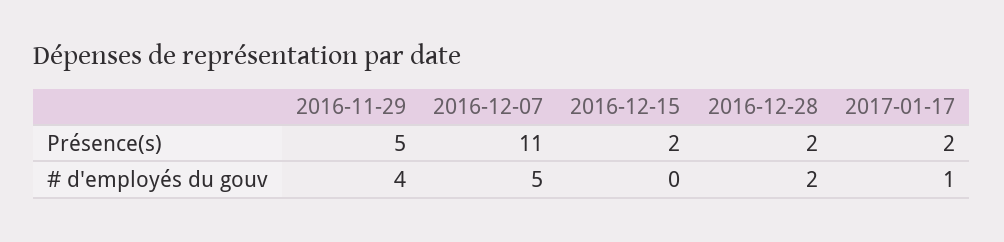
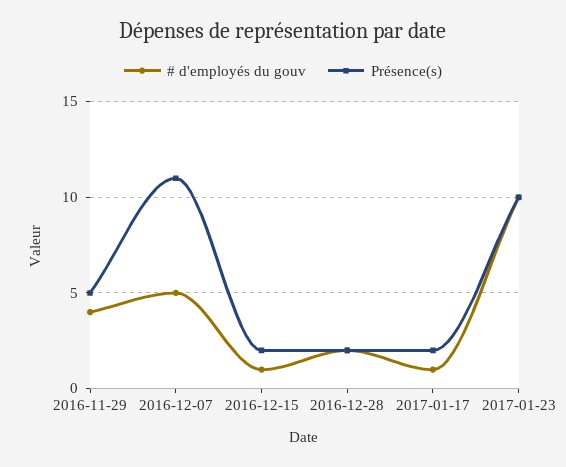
# d'employés du gouv, 2016-12-15: 0 -> 1
# d'employés du gouv, 2017-01-23: none -> 10
Présence(s), 2017-01-23: none -> 10

